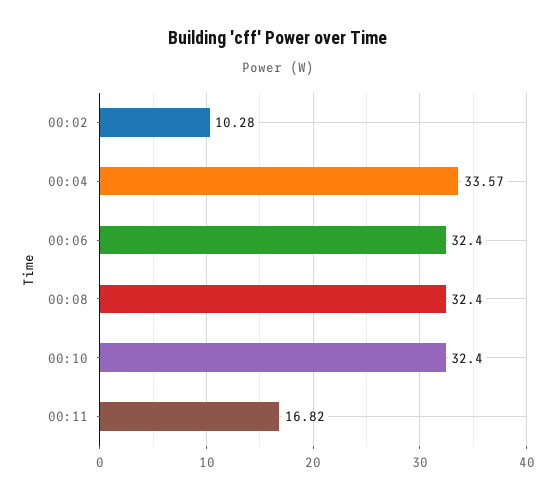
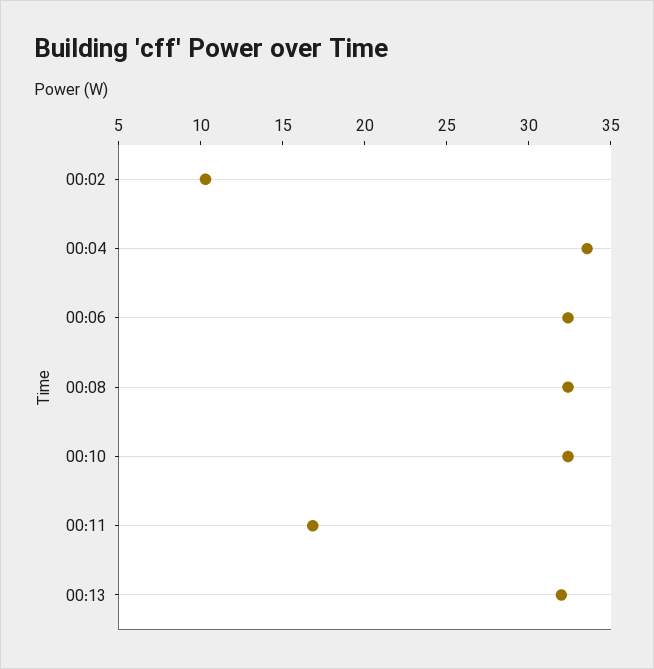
00:13: none -> 32

